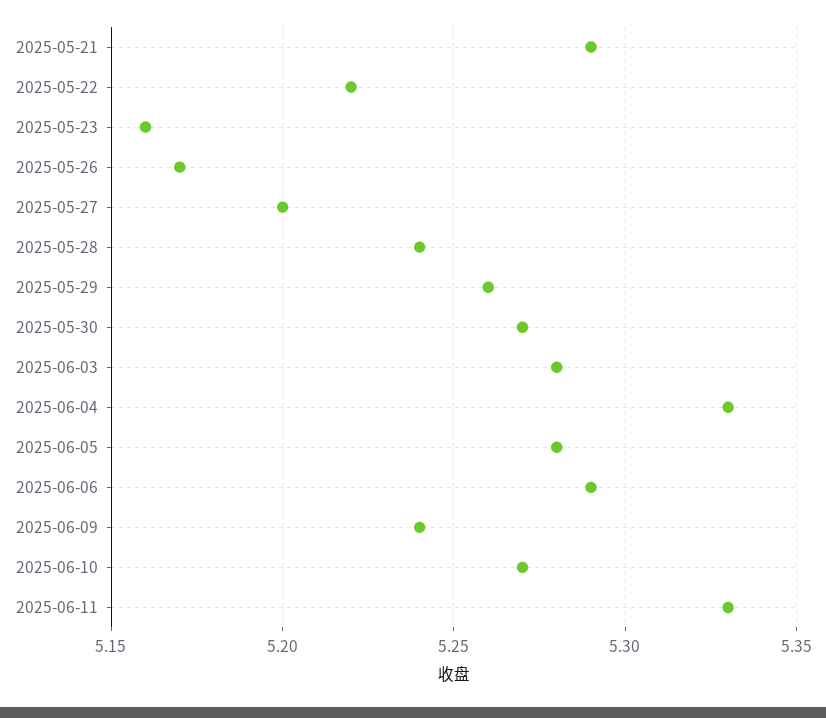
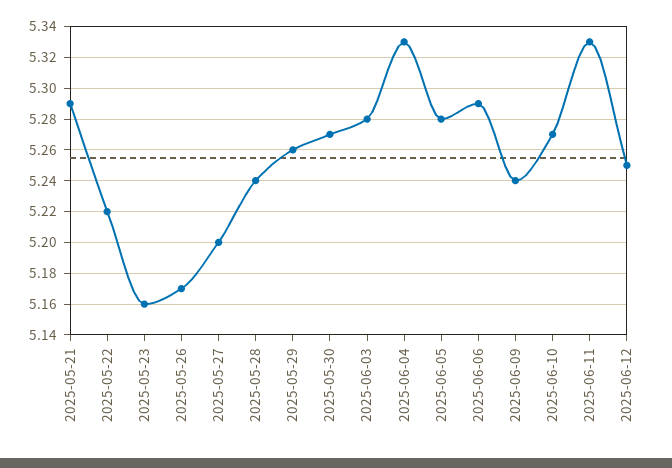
2025-06-12: none -> 5.25

